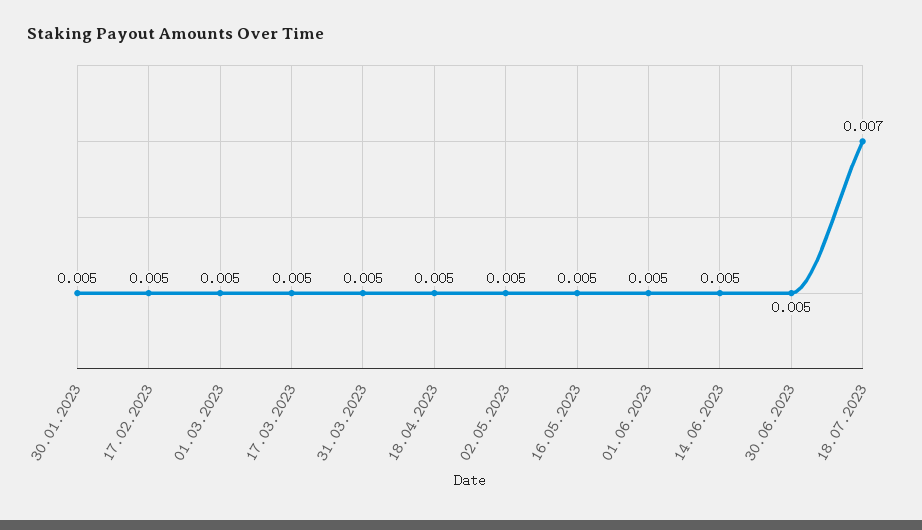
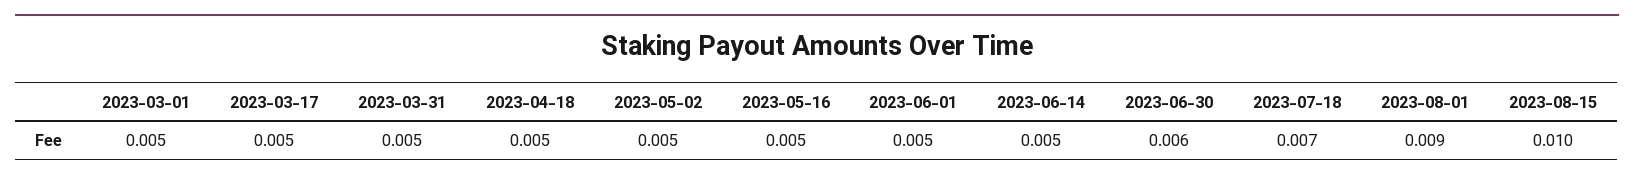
30.01.2023: 0.005 -> none
17.02.2023: 0.005 -> none
30.06.2023: 0.005 -> 0.006
2023-08-01: none -> 0.009
2023-08-15: none -> 0.01

